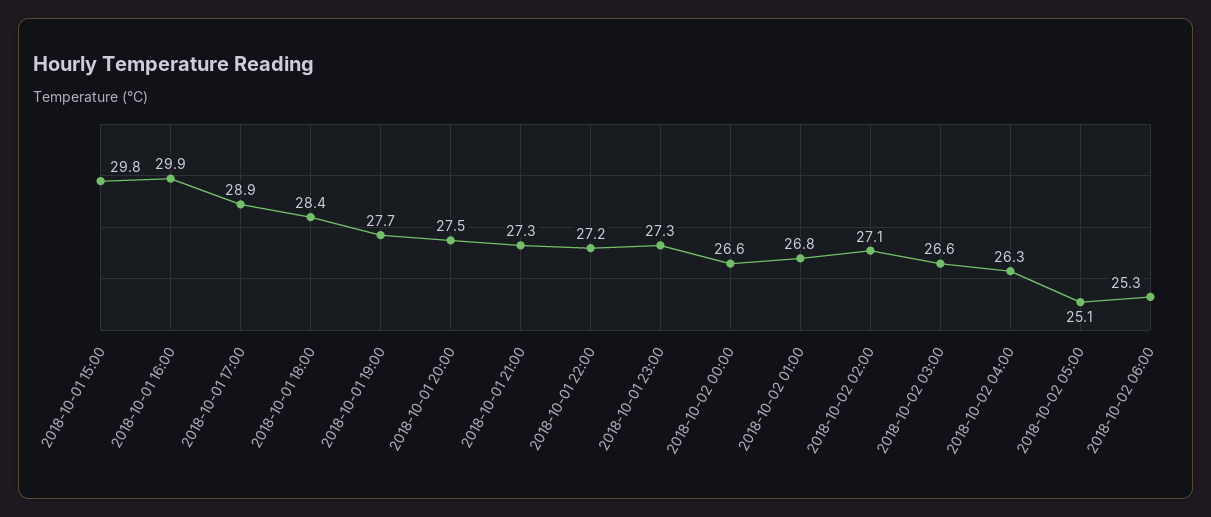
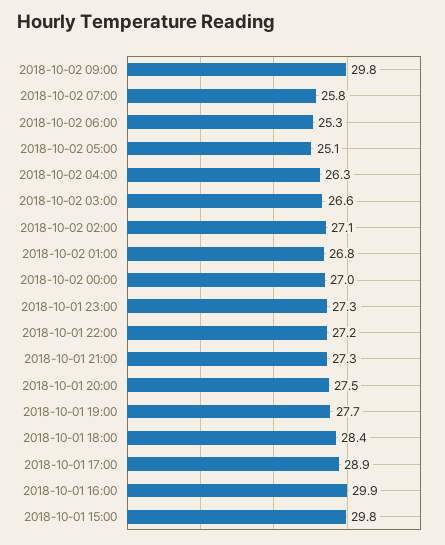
2018-10-02 00:00: 26.6 -> 27
2018-10-02 09:00: none -> 29.8
2018-10-02 07:00: none -> 25.8

